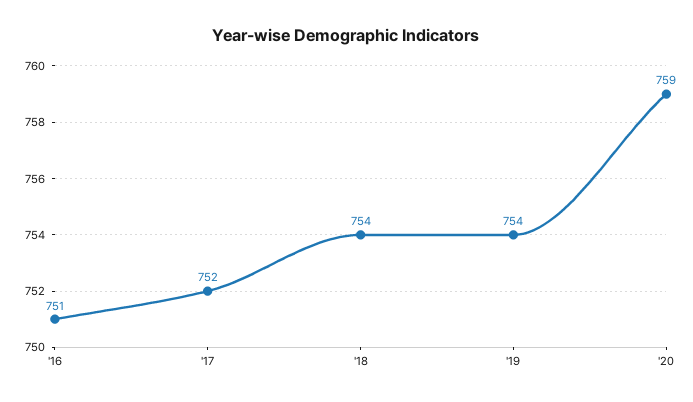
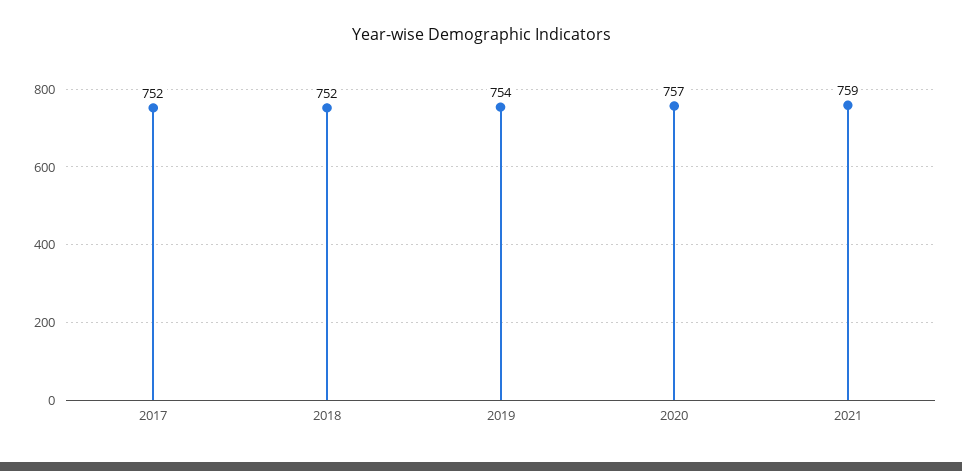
'16: 751 -> none
'18: 754 -> 752
'20: 759 -> 757
2021: none -> 759

